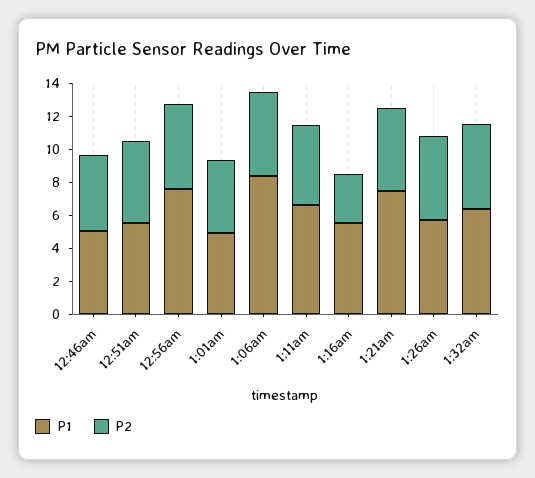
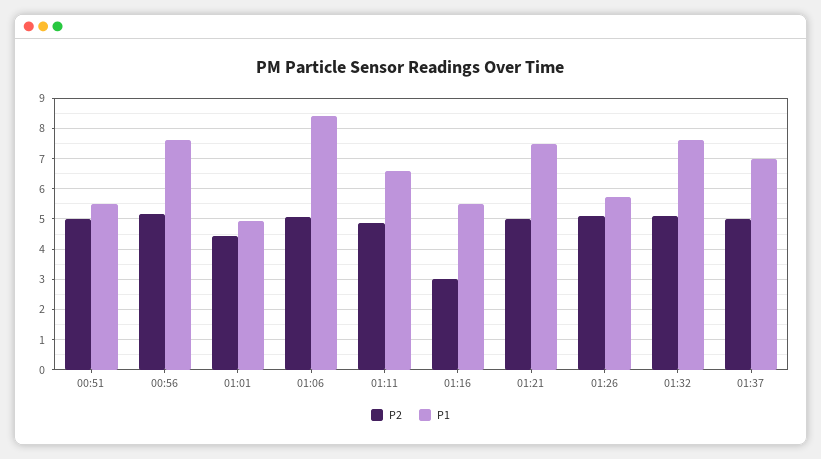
P1, 12:46am: 5 -> none
P2, 12:46am: 4.5 -> none
P1, 1:32am: 6.5 -> 7.6
P2, 01:37: none -> 5
P1, 01:37: none -> 7

